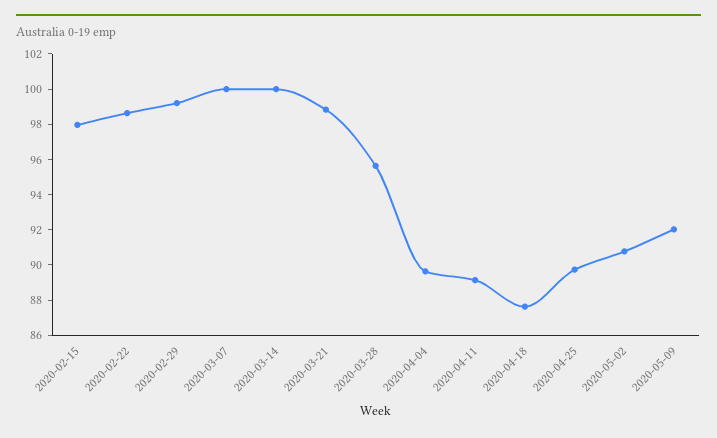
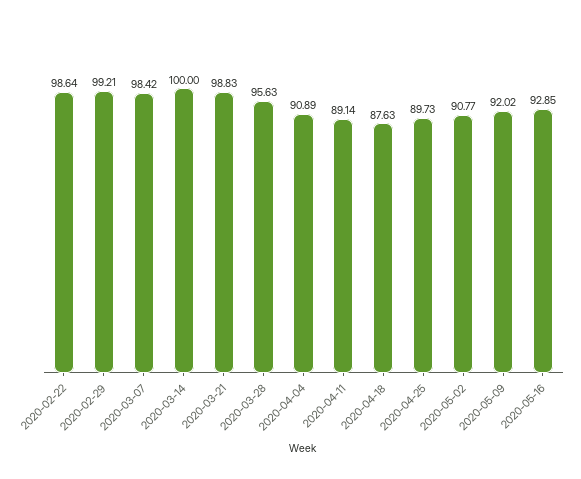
2020-02-15: 98 -> none
2020-03-07: 100 -> 98.42
2020-04-04: 89.5 -> 90.89
2020-05-16: none -> 92.85

